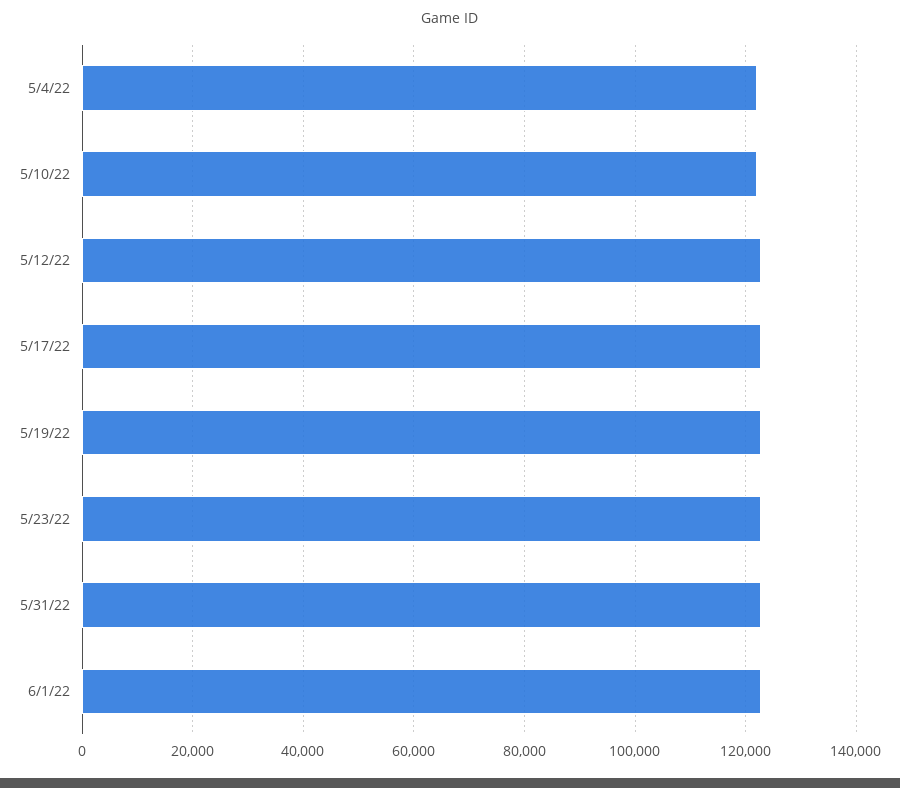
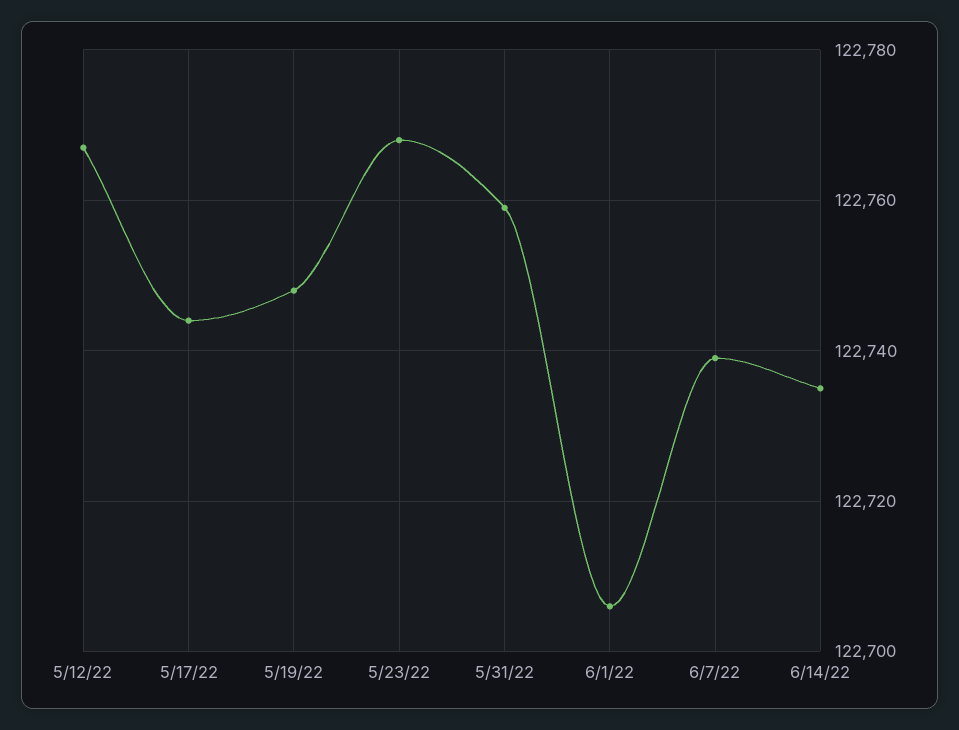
5/4/22: 122000 -> none
5/10/22: 122000 -> none
6/7/22: none -> 122740
6/14/22: none -> 122735

